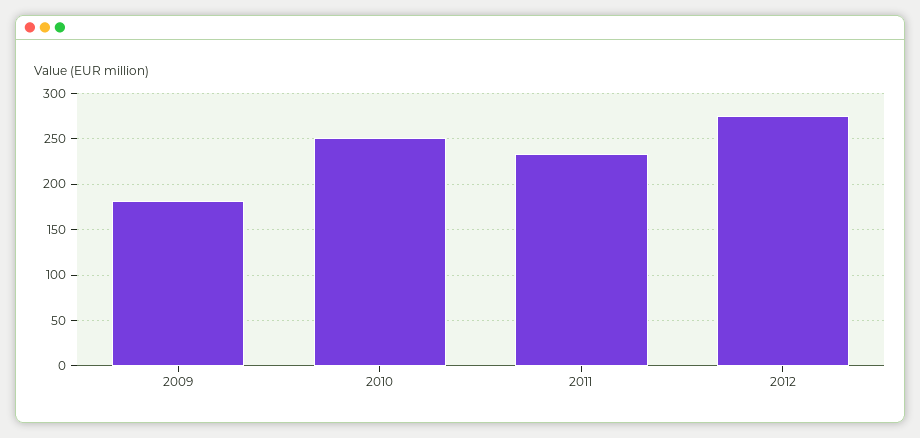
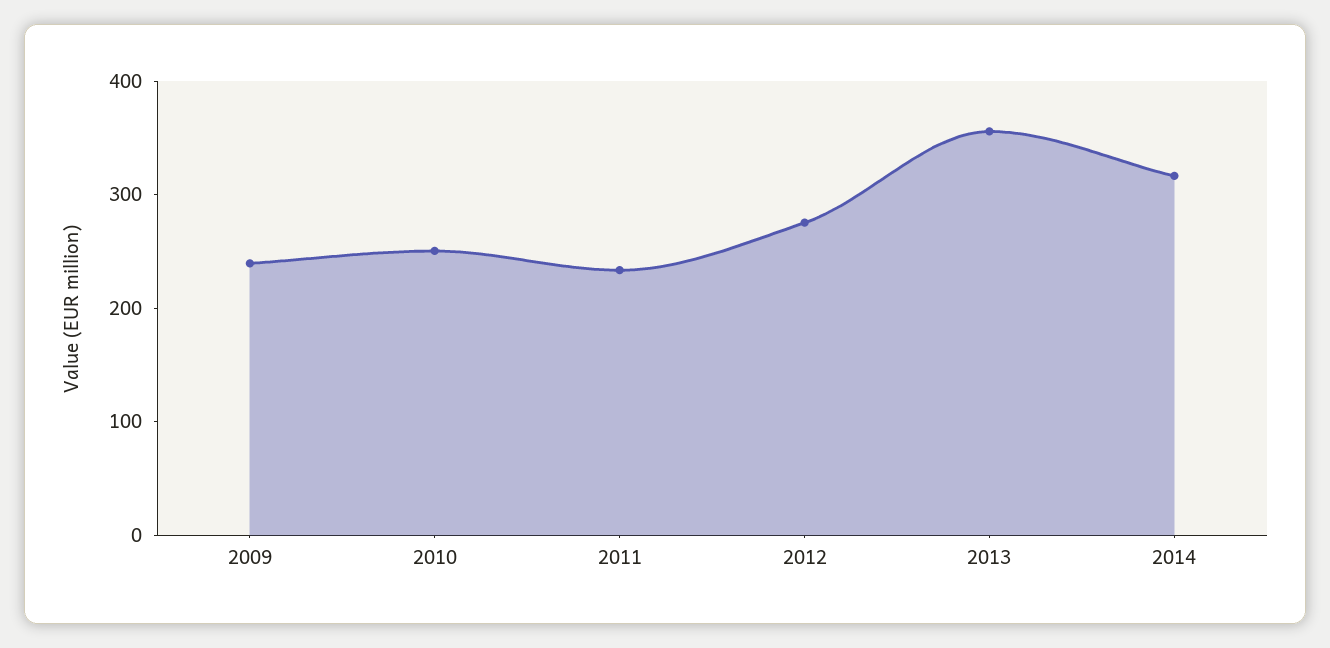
2009: 180 -> 240
2013: none -> 360
2014: none -> 320

